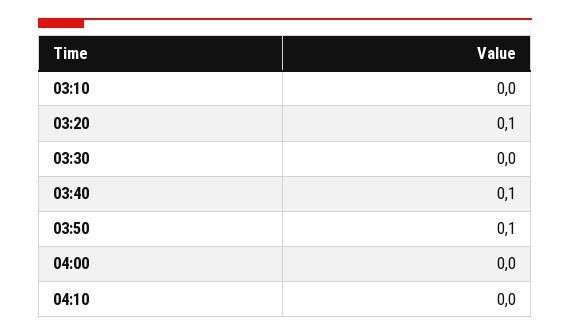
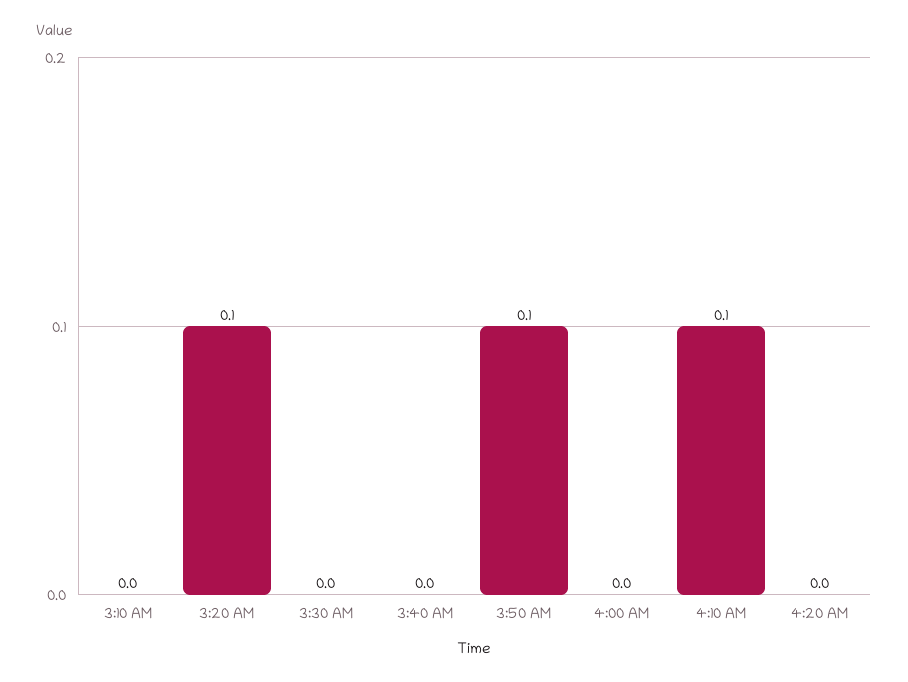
03:40: 0.1 -> 0
04:10: 0 -> 0.1
4:20 AM: none -> 0

